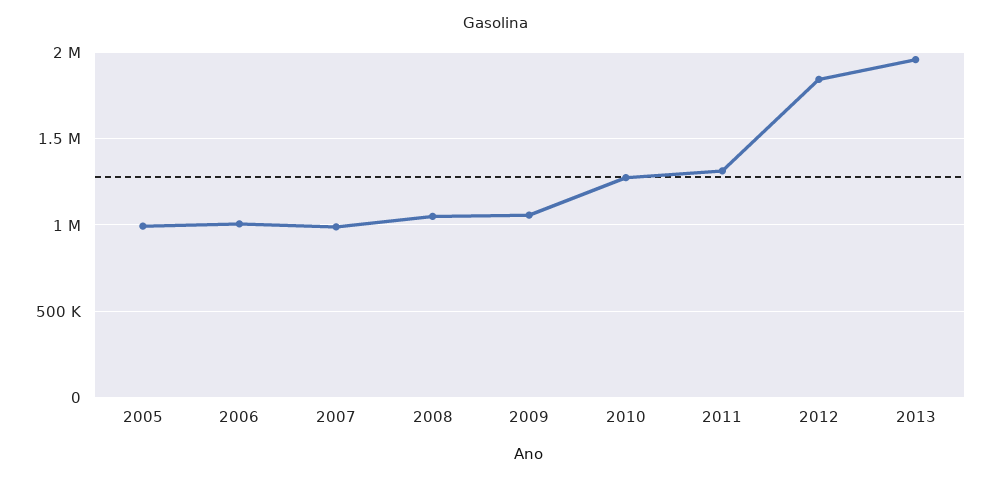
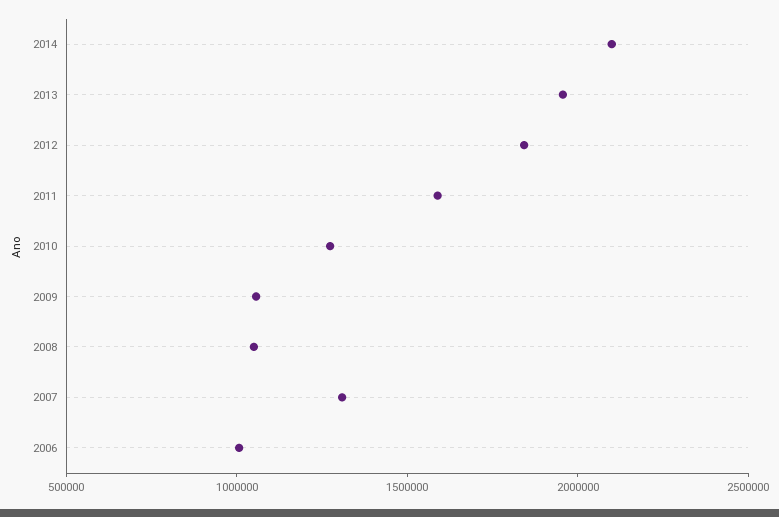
2005: 1000000 -> none
2007: 1000000 -> 1300000
2011: 1300000 -> 1600000
2014: none -> 2100000

